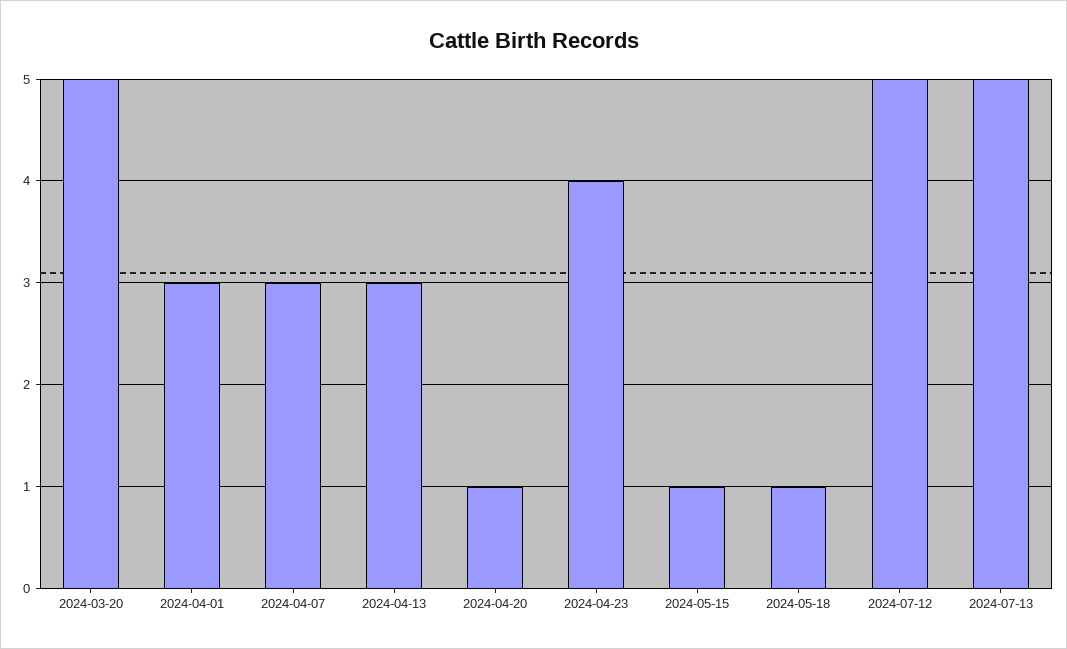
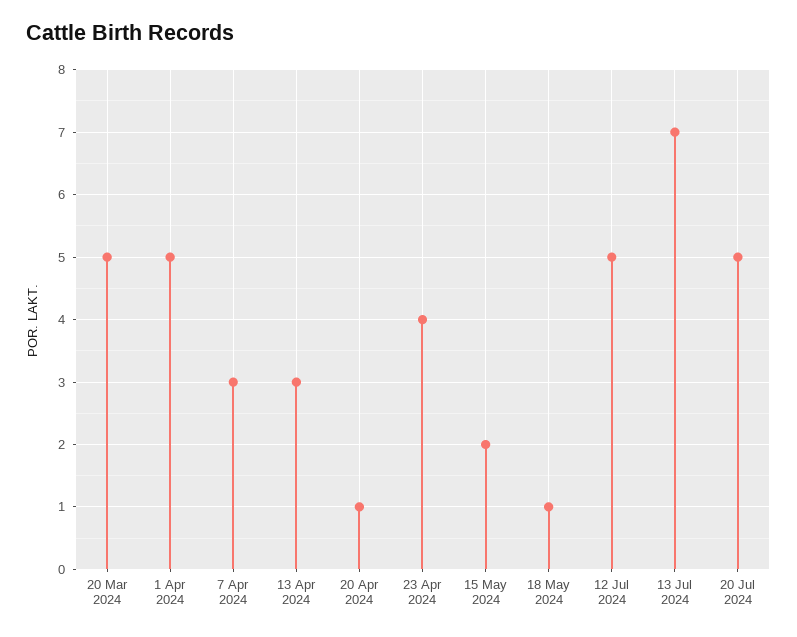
2024-04-01: 3 -> 5
2024-05-15: 1 -> 2
2024-07-13: 5 -> 7
20 Jul 2024: none -> 5

